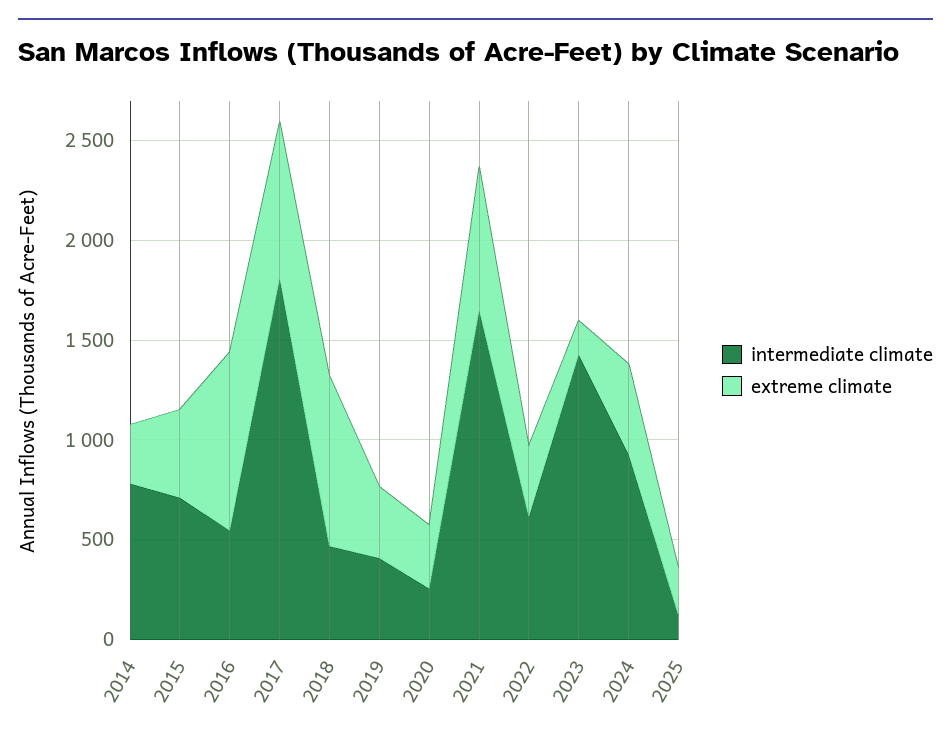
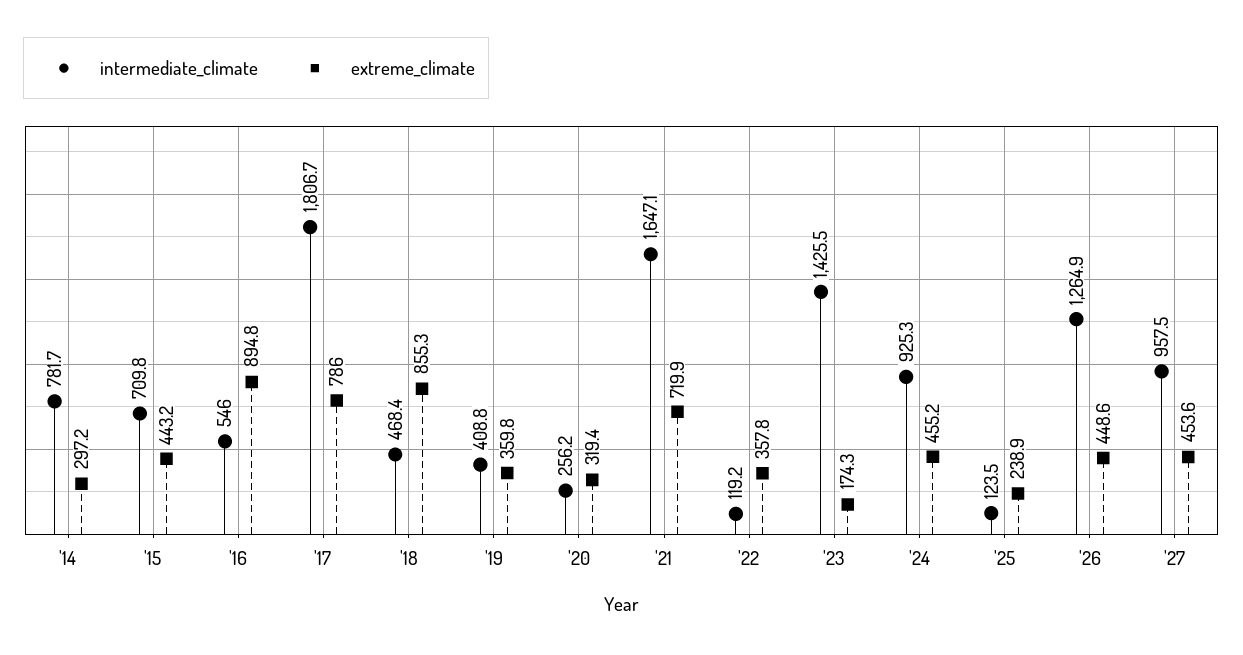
intermediate climate, 2022: 600 -> 119.2
intermediate climate, '26: none -> 1264.9
extreme climate, '26: none -> 448.6
intermediate climate, '27: none -> 957.5
extreme climate, '27: none -> 453.6

